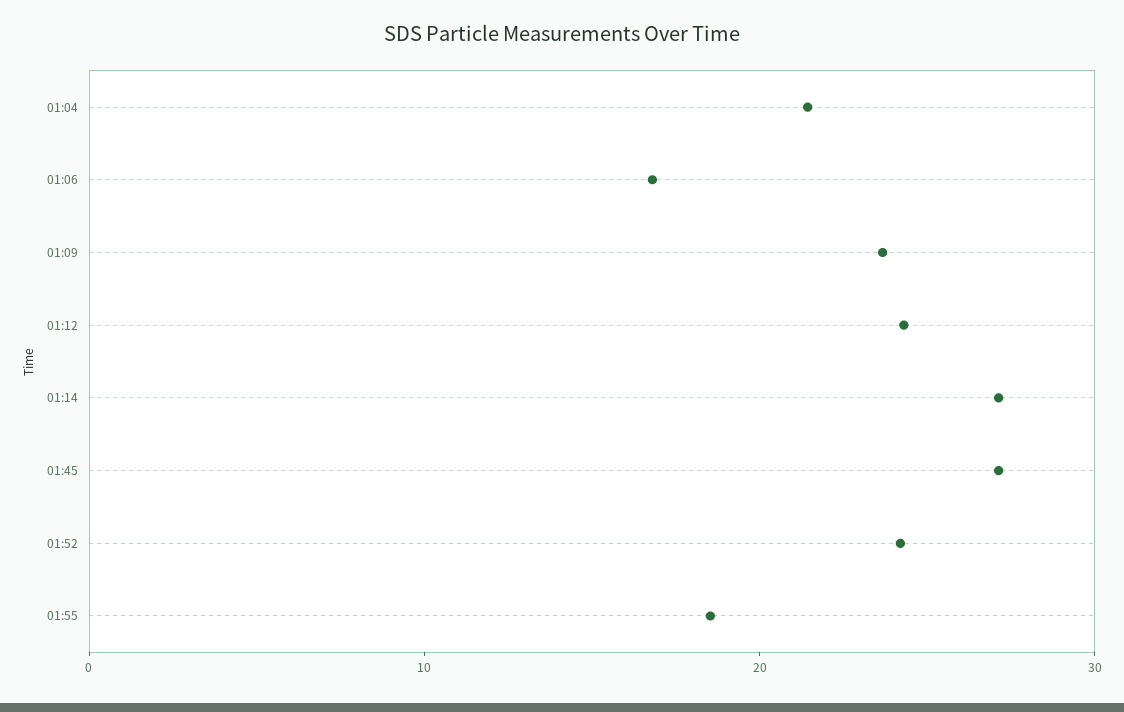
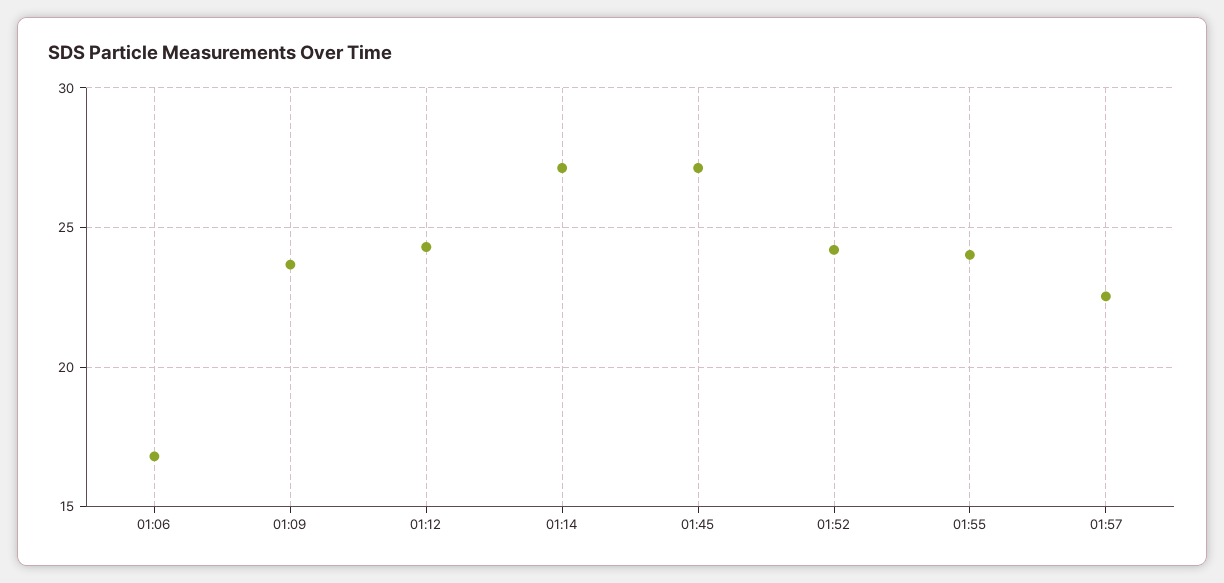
01:04: 22 -> none
01:55: 18 -> 24
01:57: none -> 22.5

